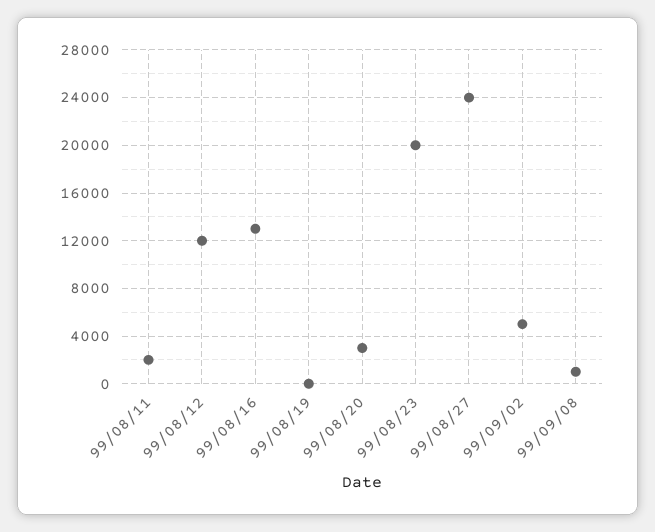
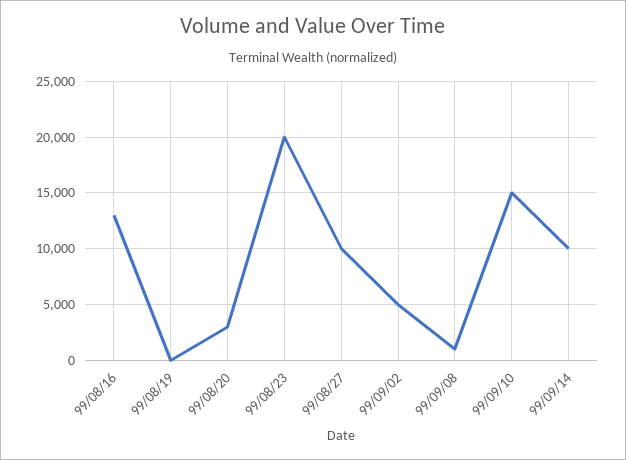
99/08/11: 2000 -> none
99/08/12: 12000 -> none
99/08/27: 24000 -> 10000
99/09/10: none -> 15000
99/09/14: none -> 10000

